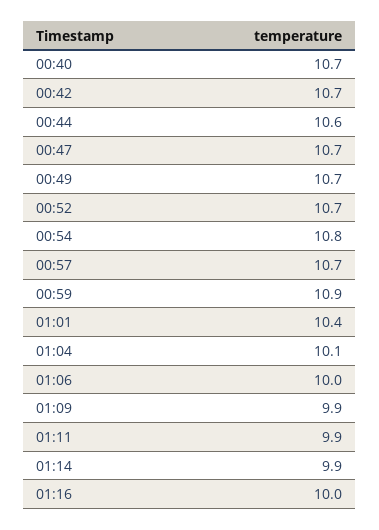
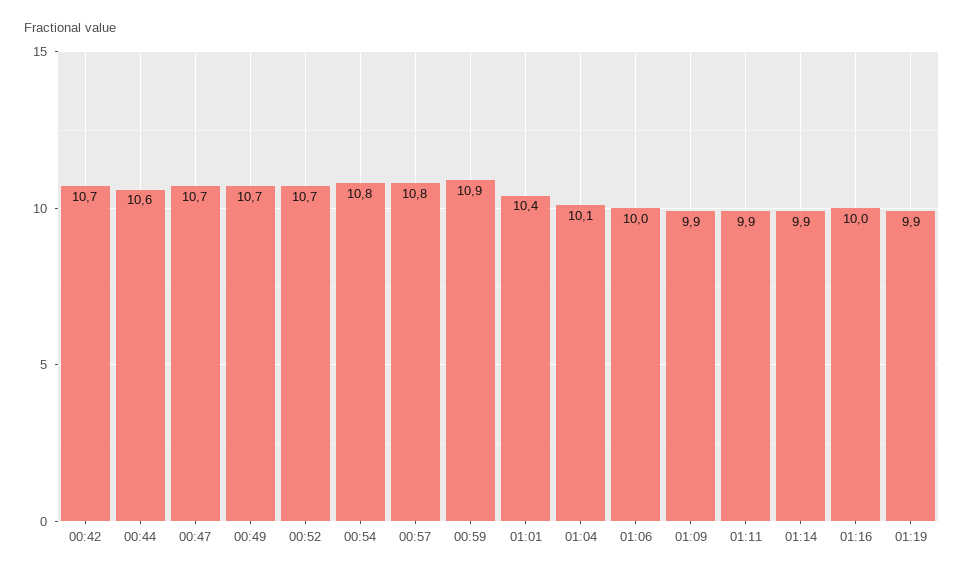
00:40: 10.7 -> none
00:57: 10.7 -> 10.8
01:19: none -> 9.9

